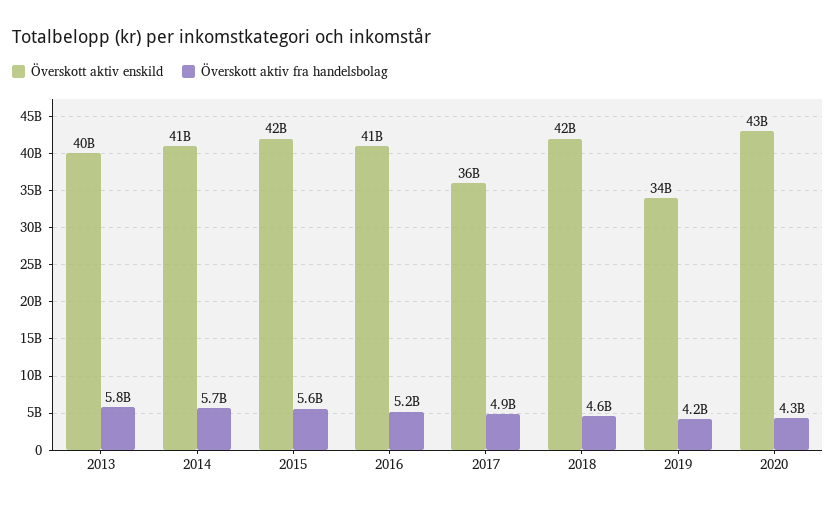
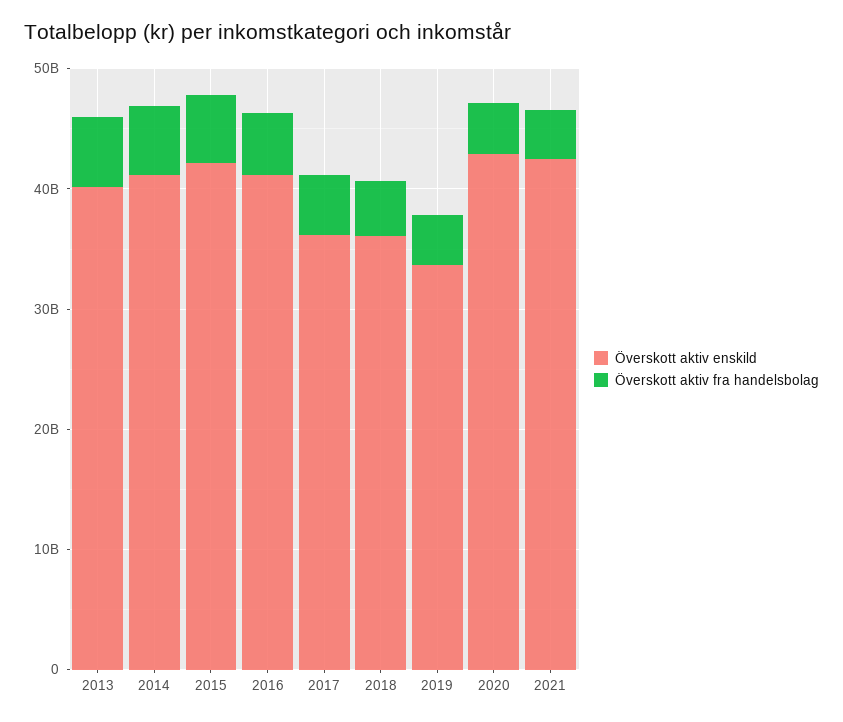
Överskott aktiv enskild, 2018: 42000000000 -> 36000000000
Överskott aktiv enskild, 2021: none -> 42000000000
Överskott aktiv fra handelsbolag, 2021: none -> 4000000000

